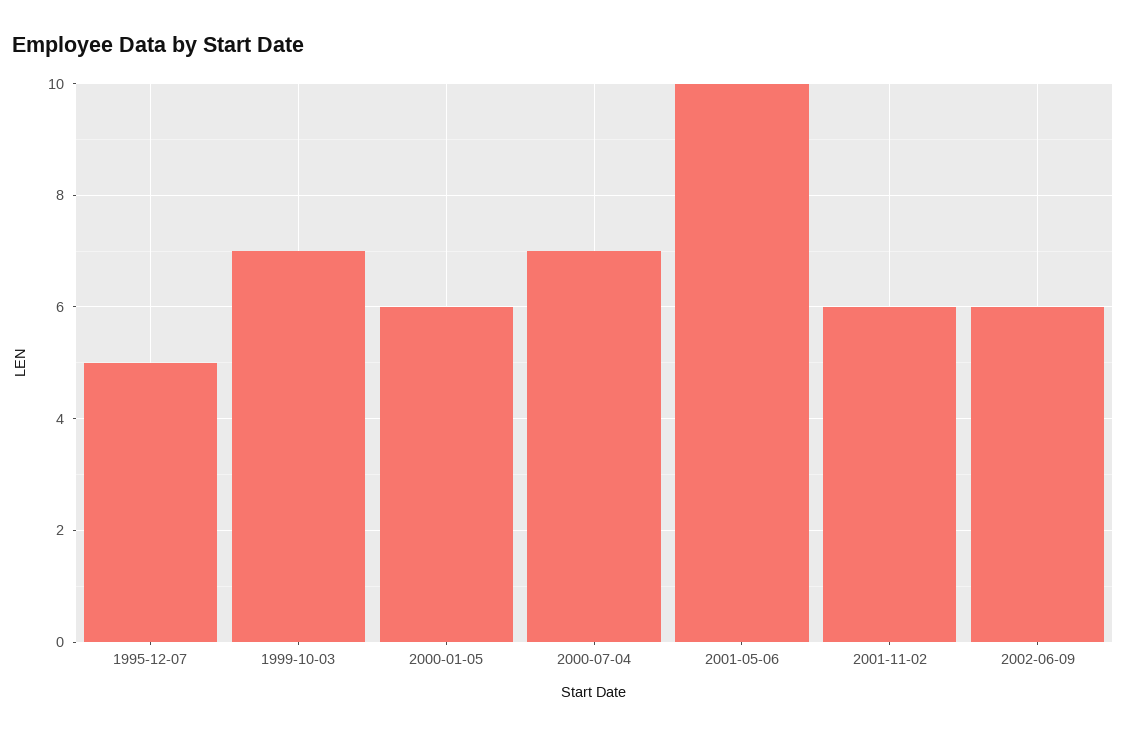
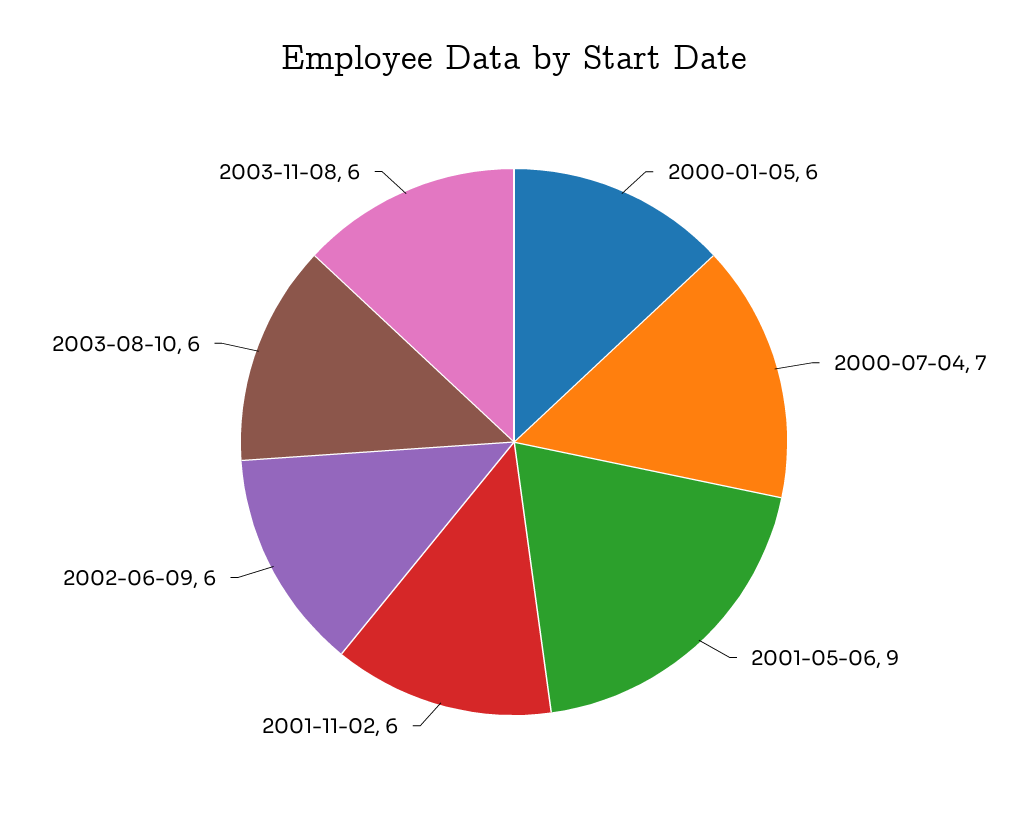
1995-12-07: 5 -> none
1999-10-03: 7 -> none
2001-05-06: 10 -> 9
2003-08-10: none -> 6
2003-11-08: none -> 6

